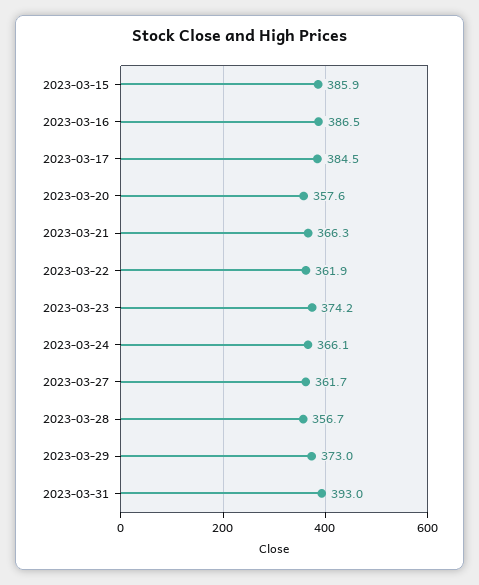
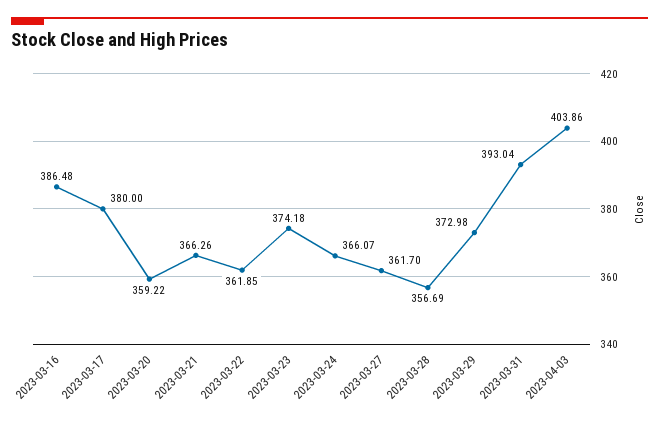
2023-03-15: 385.9 -> none
2023-03-17: 384.5 -> 380
2023-03-20: 357.6 -> 359.22
2023-04-03: none -> 403.86

